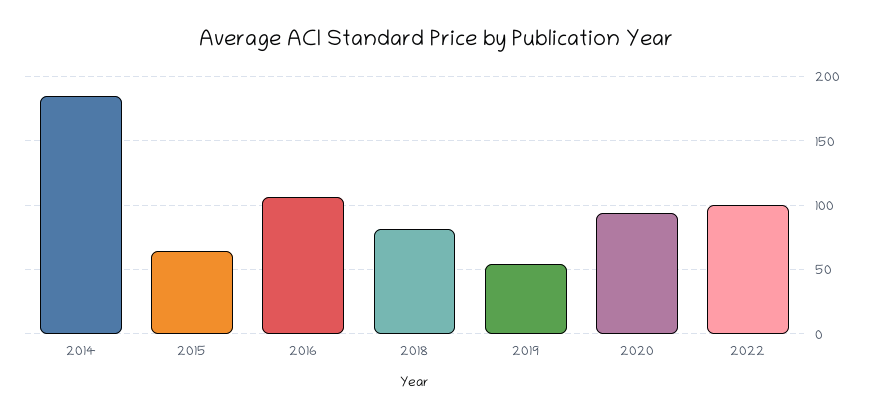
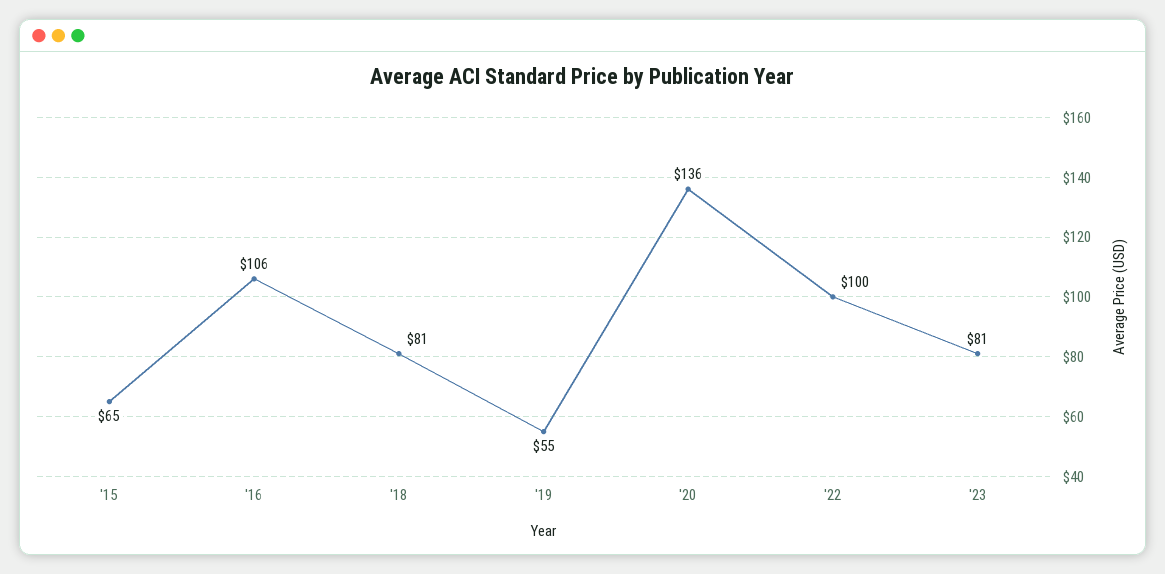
2014: 185 -> none
2020: 95 -> 136
'23: none -> 81

